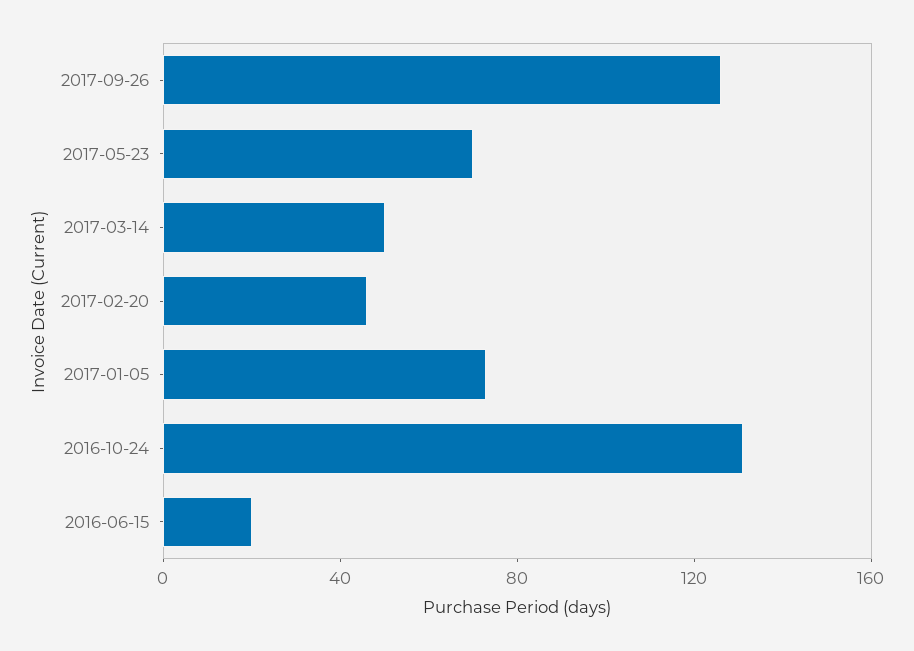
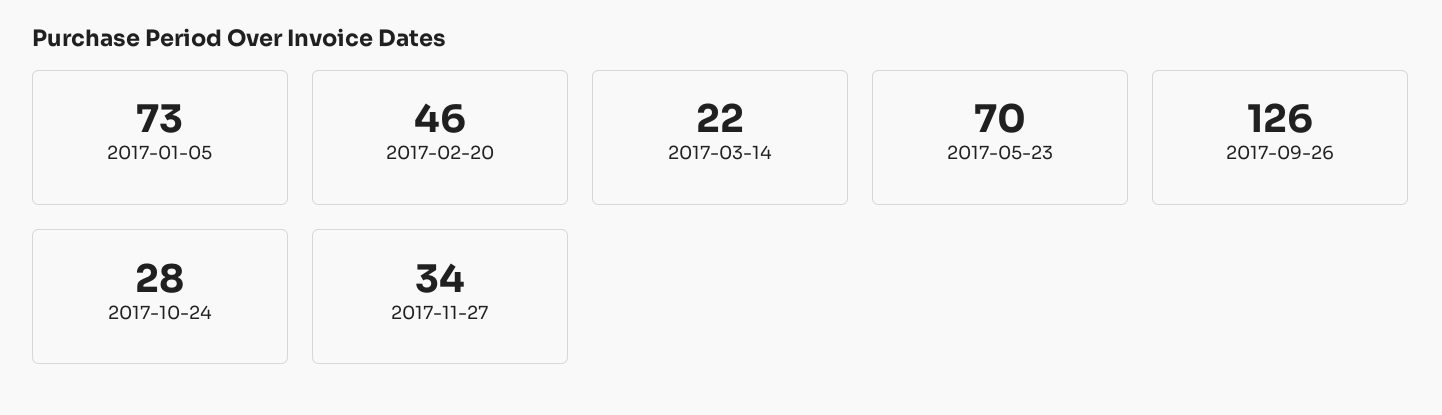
2017-03-14: 50 -> 22
2016-10-24: 130 -> none
2016-06-15: 20 -> none
2017-10-24: none -> 28
2017-11-27: none -> 34

